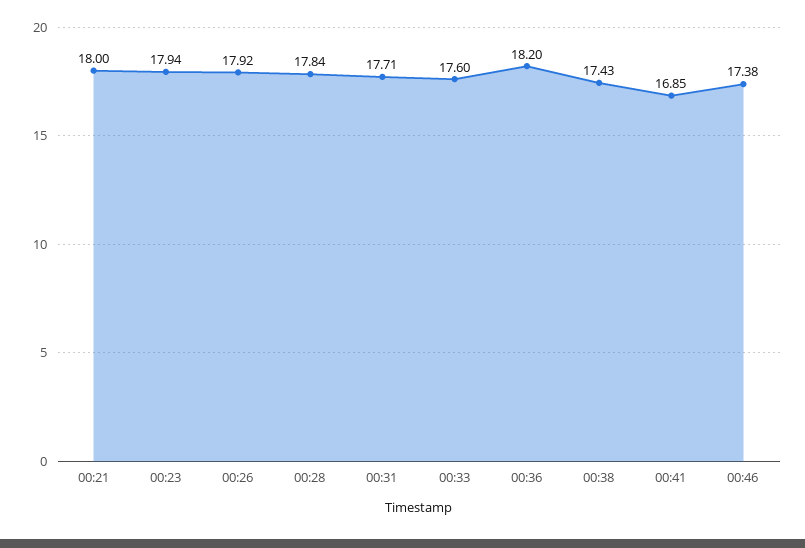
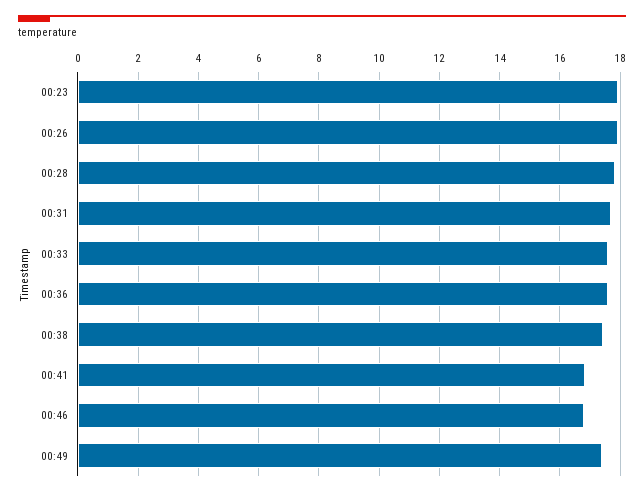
00:21: 18 -> none
00:36: 18.2 -> 17.6
00:46: 17.38 -> 16.8
00:49: none -> 17.4

